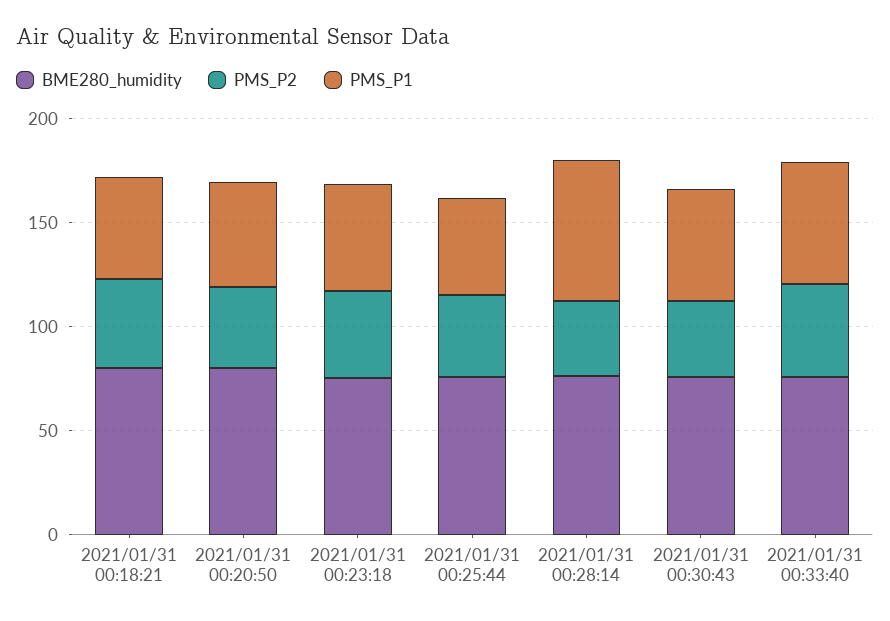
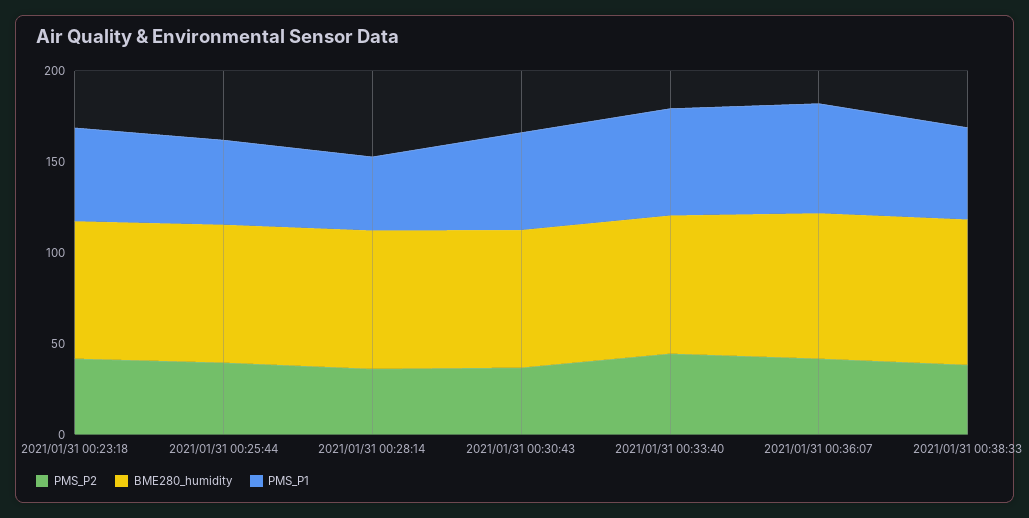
BME280_humidity, 2021/01/31 00:18:21: 80 -> none
PMS_P2, 2021/01/31 00:18:21: 40 -> none
PMS_P1, 2021/01/31 00:18:21: 50 -> none
BME280_humidity, 2021/01/31 00:20:50: 80 -> none
PMS_P2, 2021/01/31 00:20:50: 40 -> none
PMS_P1, 2021/01/31 00:20:50: 50 -> none
PMS_P1, 2021/01/31 00:28:14: 70 -> 40
PMS_P2, 2021/01/31 00:36:07: none -> 40
BME280_humidity, 2021/01/31 00:36:07: none -> 80
PMS_P1, 2021/01/31 00:36:07: none -> 60
PMS_P2, 2021/01/31 00:38:33: none -> 40
BME280_humidity, 2021/01/31 00:38:33: none -> 80
PMS_P1, 2021/01/31 00:38:33: none -> 50

